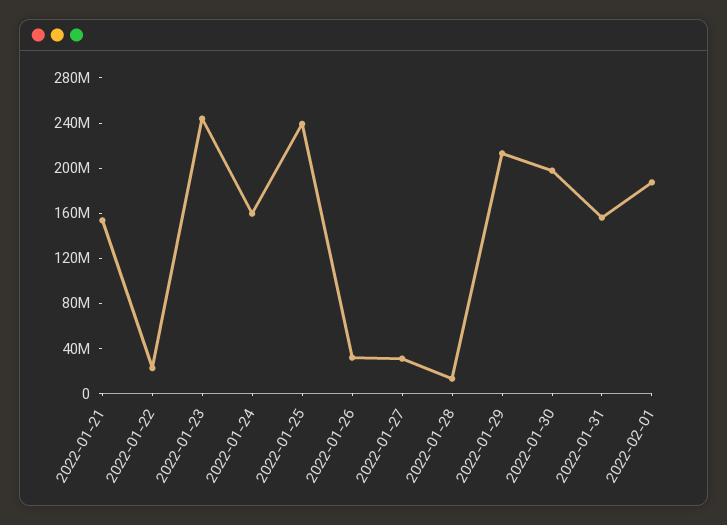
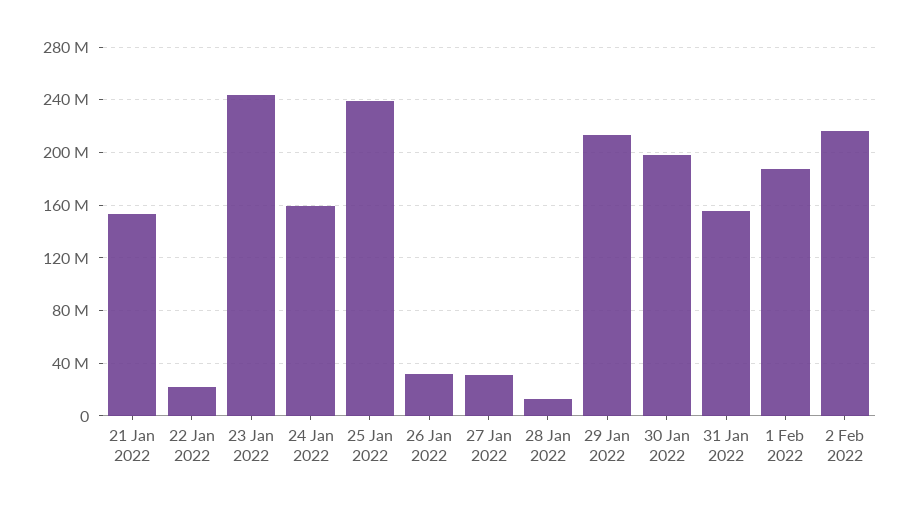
2 Feb 2022: none -> 215000000

